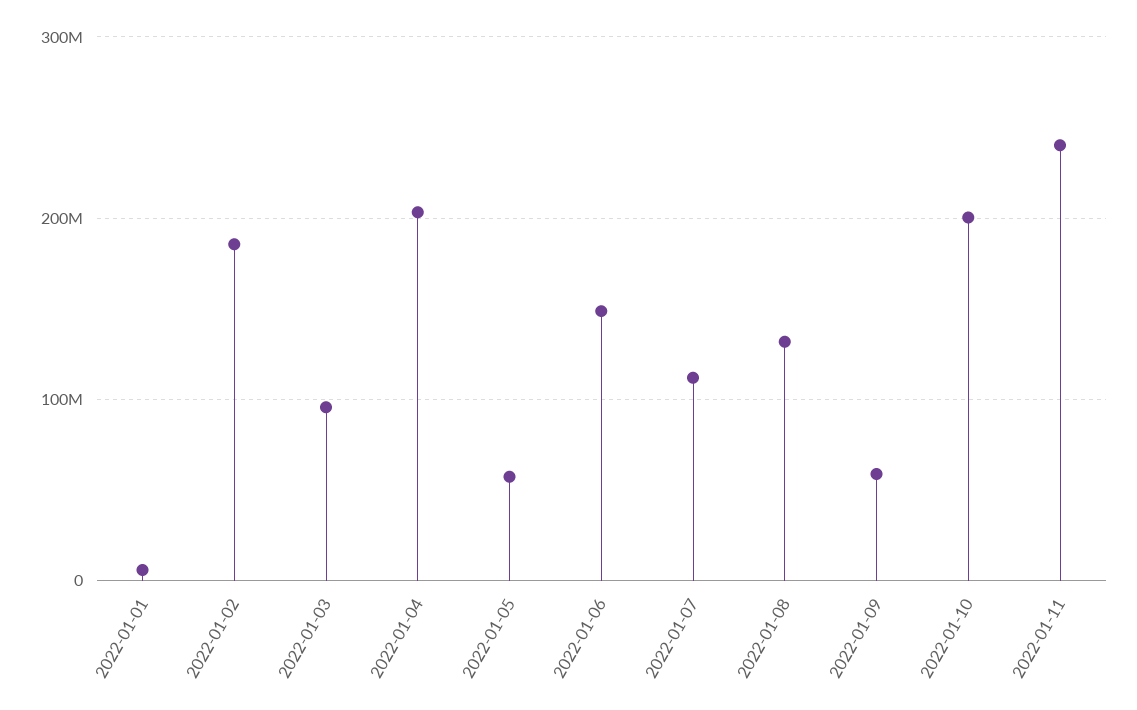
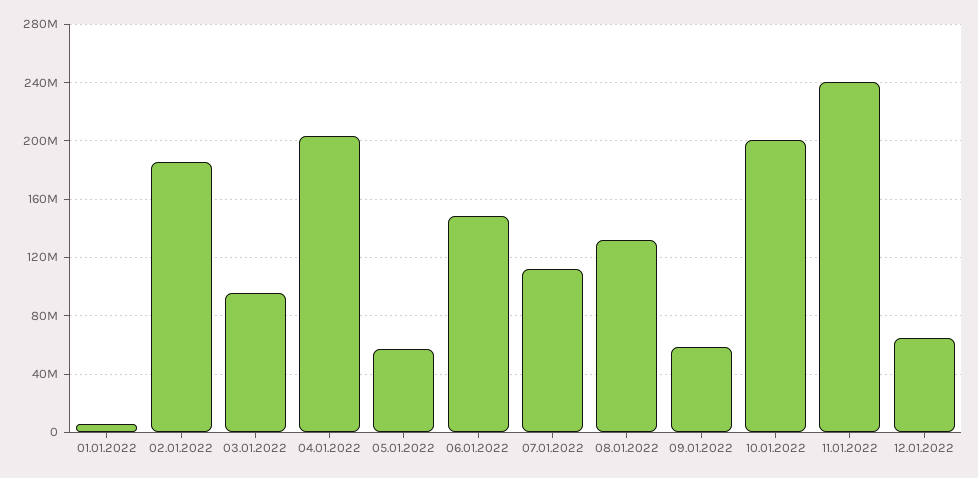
12.01.2022: none -> 65000000

